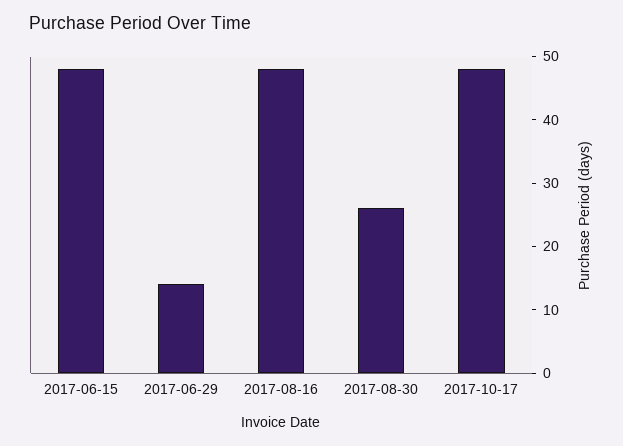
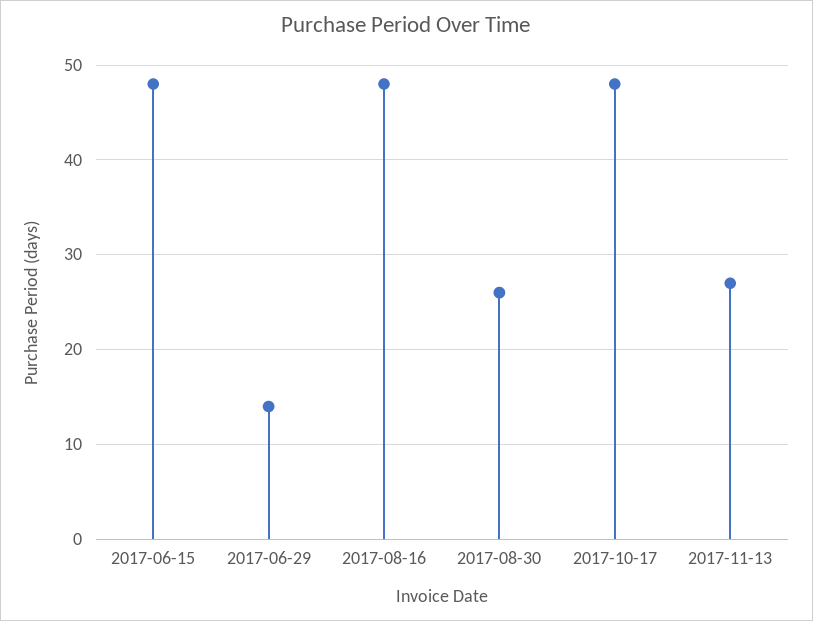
2017-11-13: none -> 27

